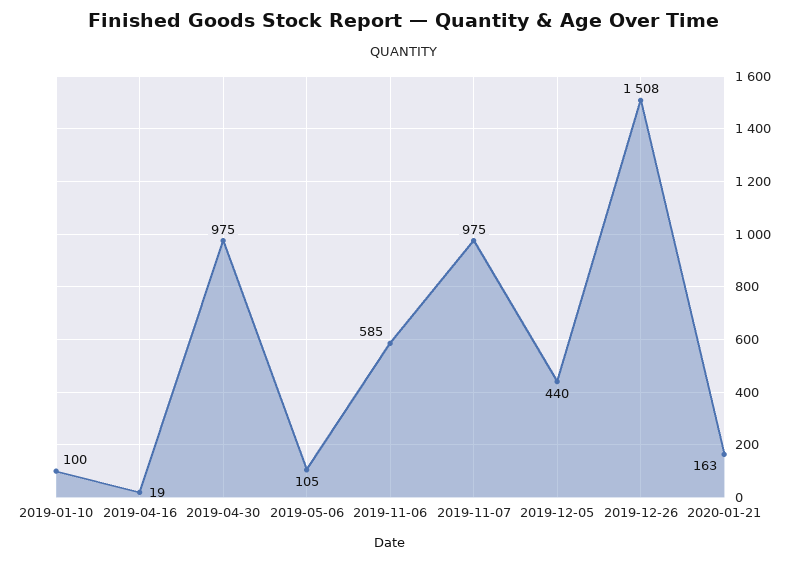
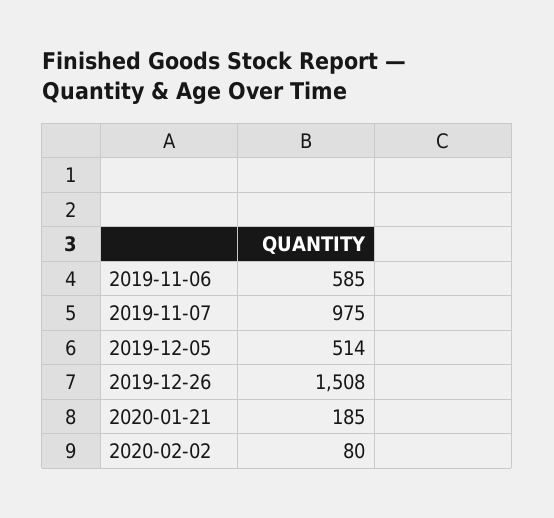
2019-01-10: 100 -> none
2019-04-16: 19 -> none
2019-04-30: 975 -> none
2019-05-06: 105 -> none
2019-12-05: 440 -> 514
2020-01-21: 163 -> 185
2020-02-02: none -> 80

